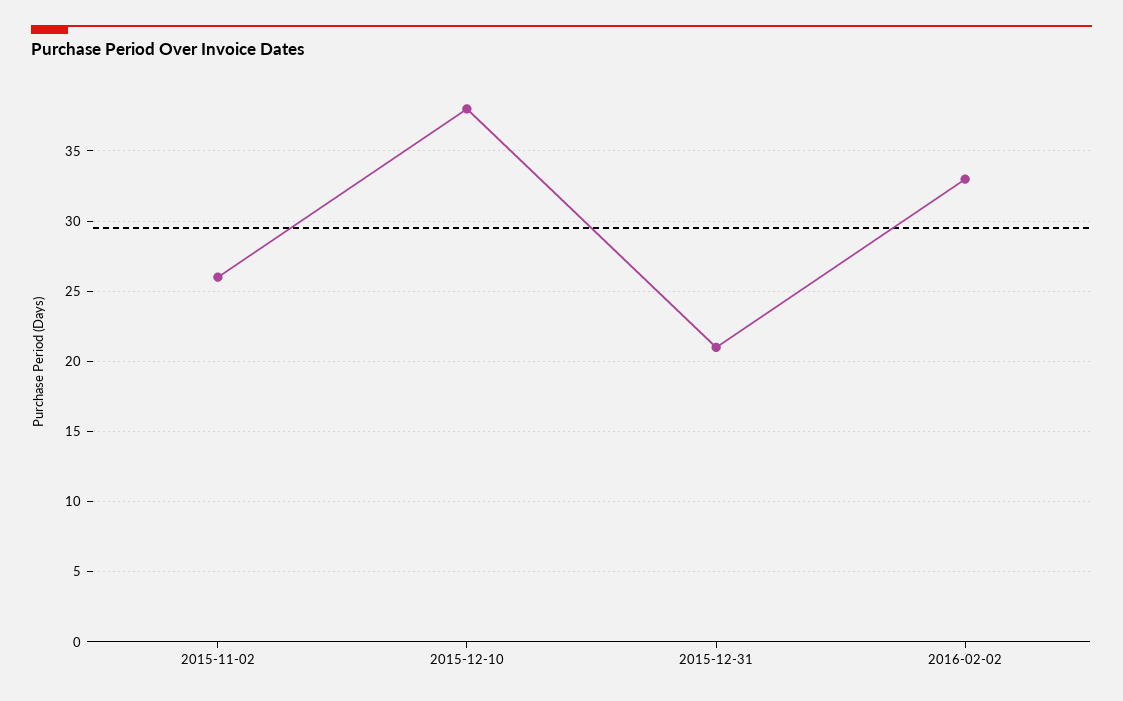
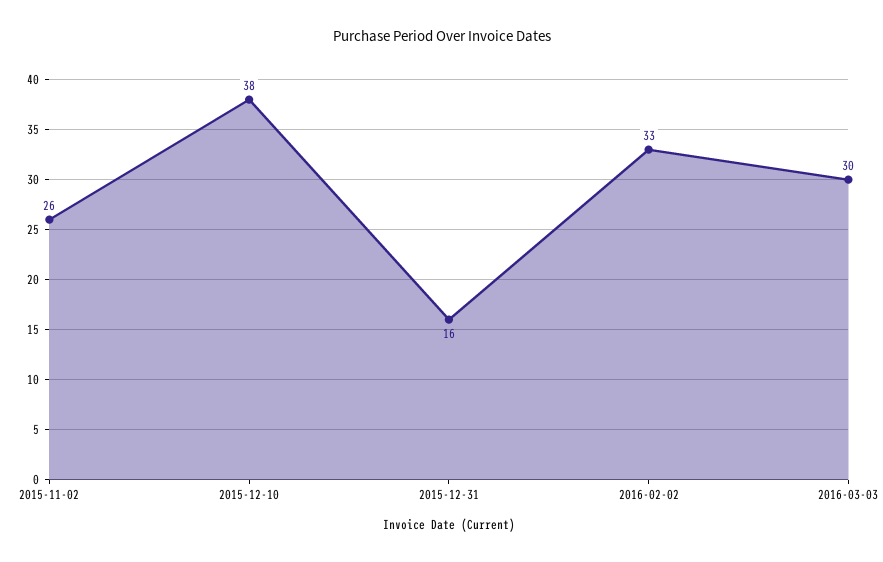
2015-12-31: 21 -> 16
2016-03-03: none -> 30

